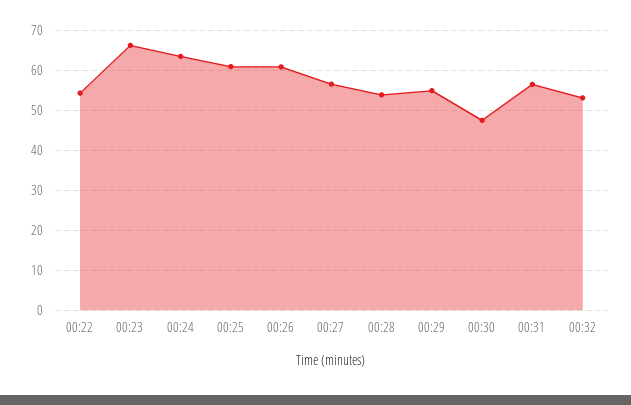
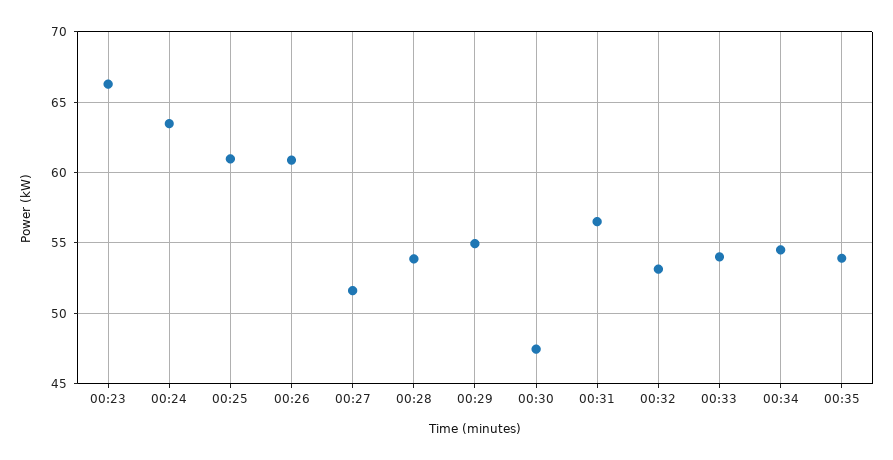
00:22: 54 -> none
00:27: 56 -> 51.5
00:33: none -> 54
00:34: none -> 54.5
00:35: none -> 54

